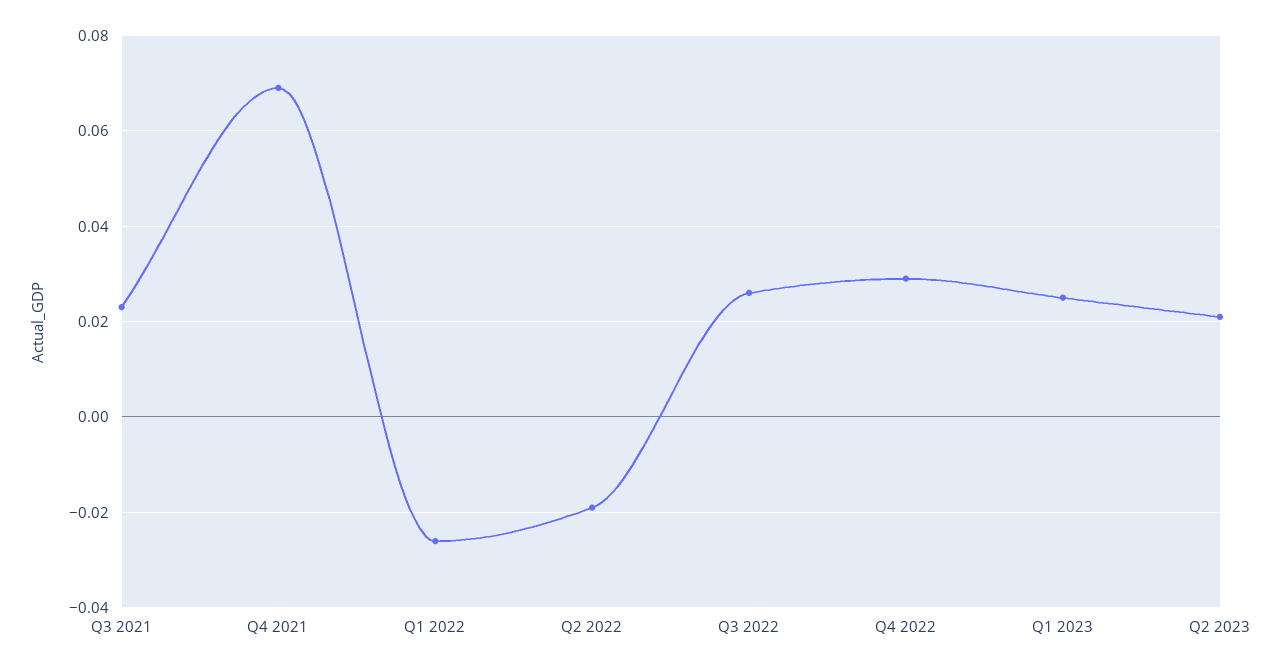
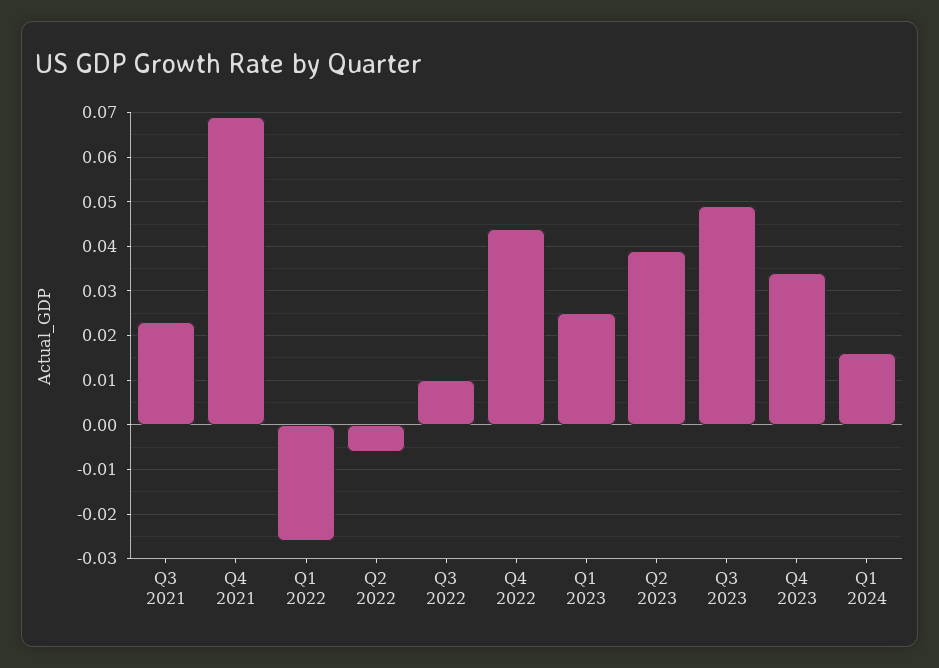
Q2 2022: -0.02 -> -0.005
Q3 2022: 0.025 -> 0.01
Q4 2022: 0.03 -> 0.045
Q2 2023: 0.02 -> 0.04
Q3 2023: none -> 0.05
Q4 2023: none -> 0.035
Q1 2024: none -> 0.015

